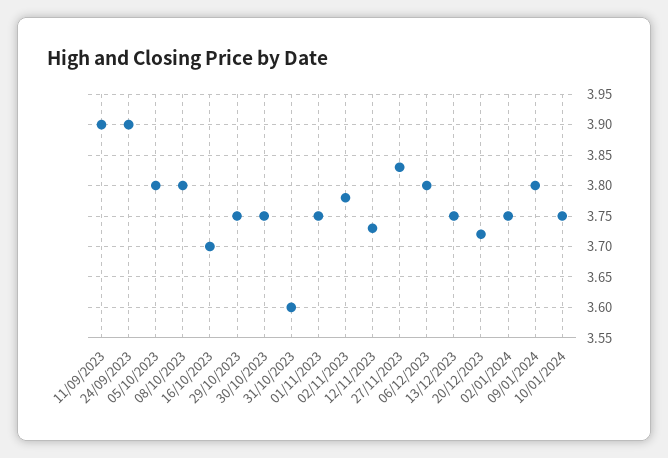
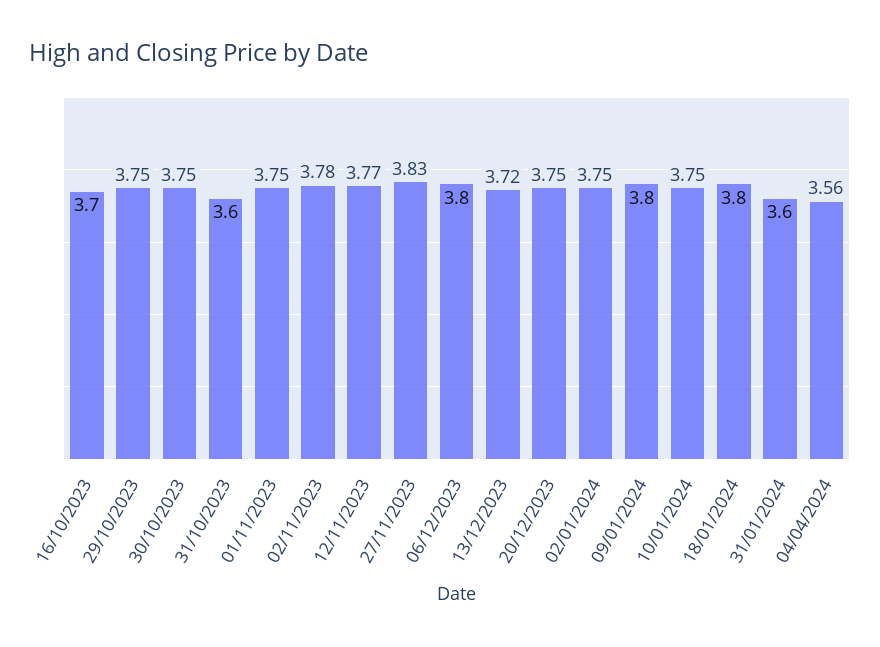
11/09/2023: 3.9 -> none
24/09/2023: 3.9 -> none
05/10/2023: 3.8 -> none
08/10/2023: 3.8 -> none
12/11/2023: 3.73 -> 3.77
13/12/2023: 3.75 -> 3.72
20/12/2023: 3.72 -> 3.75
18/01/2024: none -> 3.8
31/01/2024: none -> 3.6
04/04/2024: none -> 3.56

